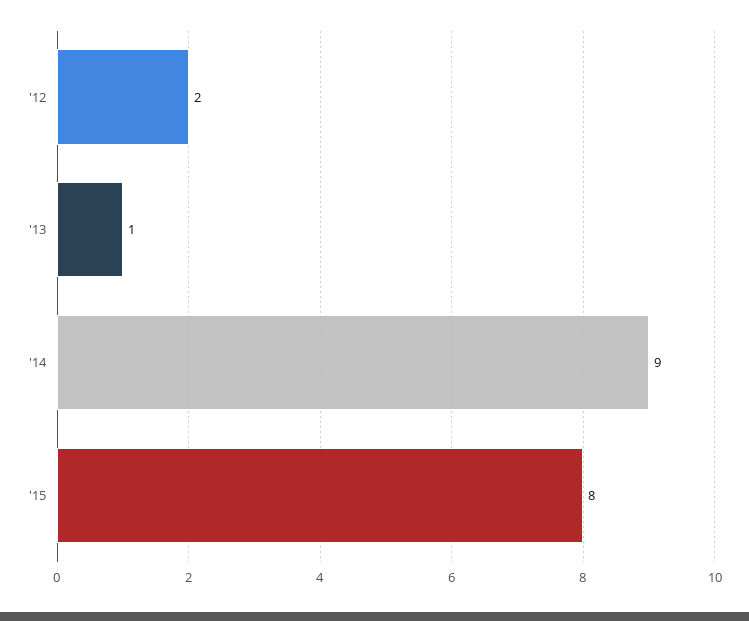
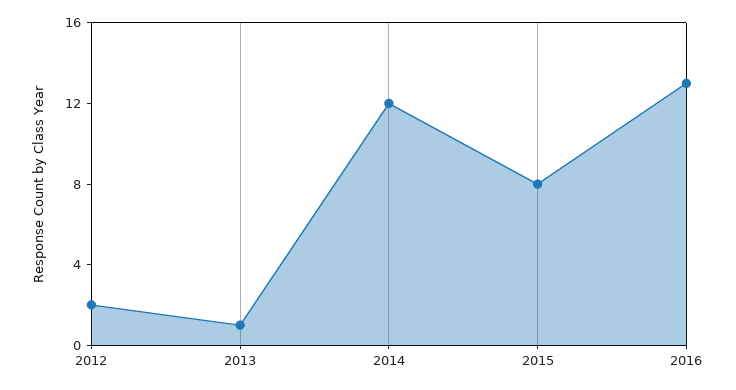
'14: 9 -> 12
2016: none -> 13

